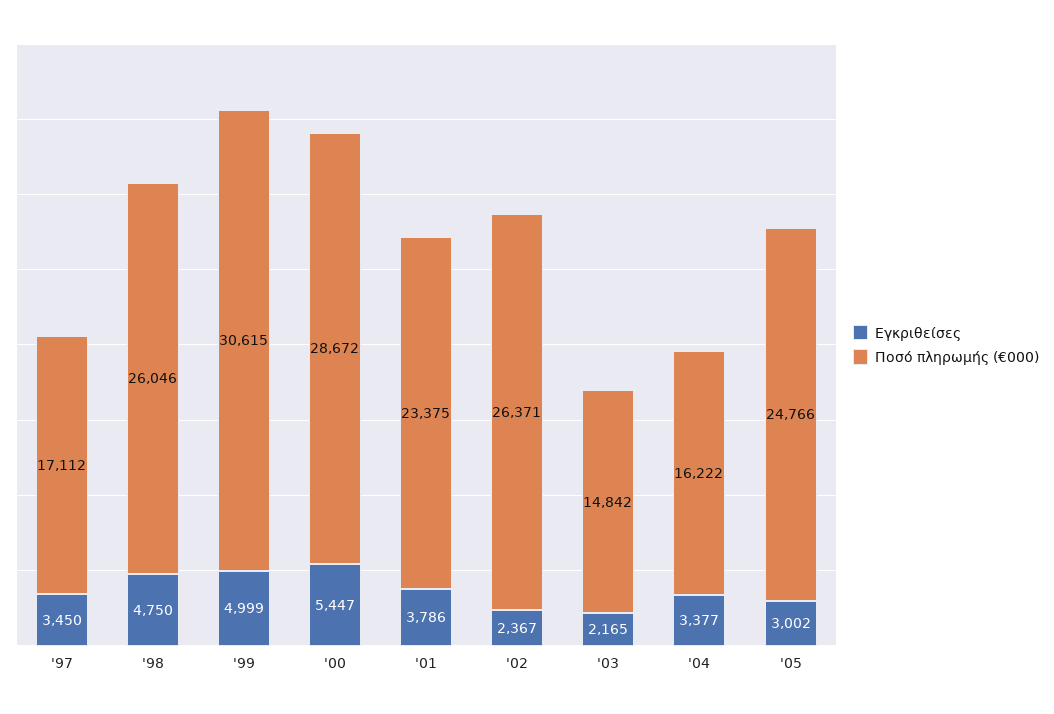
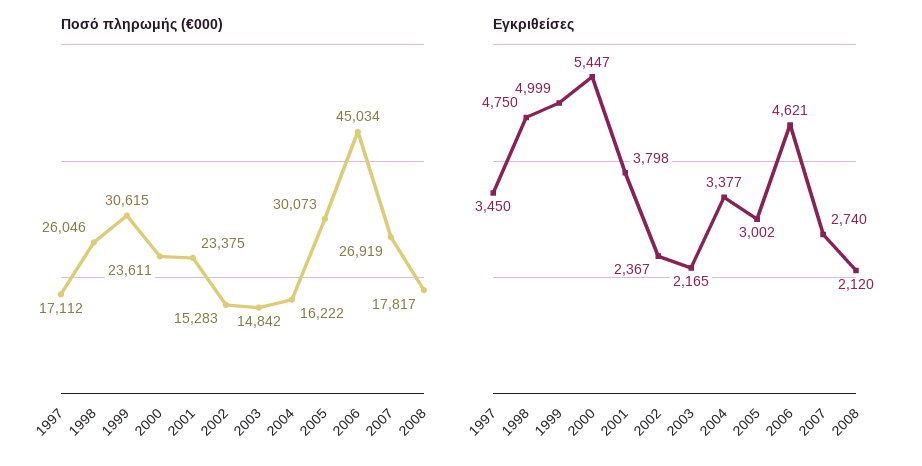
Ποσό πληρωμής (€000), '00: 28672 -> 23611
Εγκριθείσες, '01: 3786 -> 3798
Ποσό πληρωμής (€000), '02: 26371 -> 15283
Ποσό πληρωμής (€000), '05: 24766 -> 30073
Ποσό πληρωμής (€000), 2006: none -> 45034
Ποσό πληρωμής (€000), 2007: none -> 26919
Ποσό πληρωμής (€000), 2008: none -> 17817
Εγκριθείσες, 2006: none -> 4621
Εγκριθείσες, 2007: none -> 2740
Εγκριθείσες, 2008: none -> 2120

